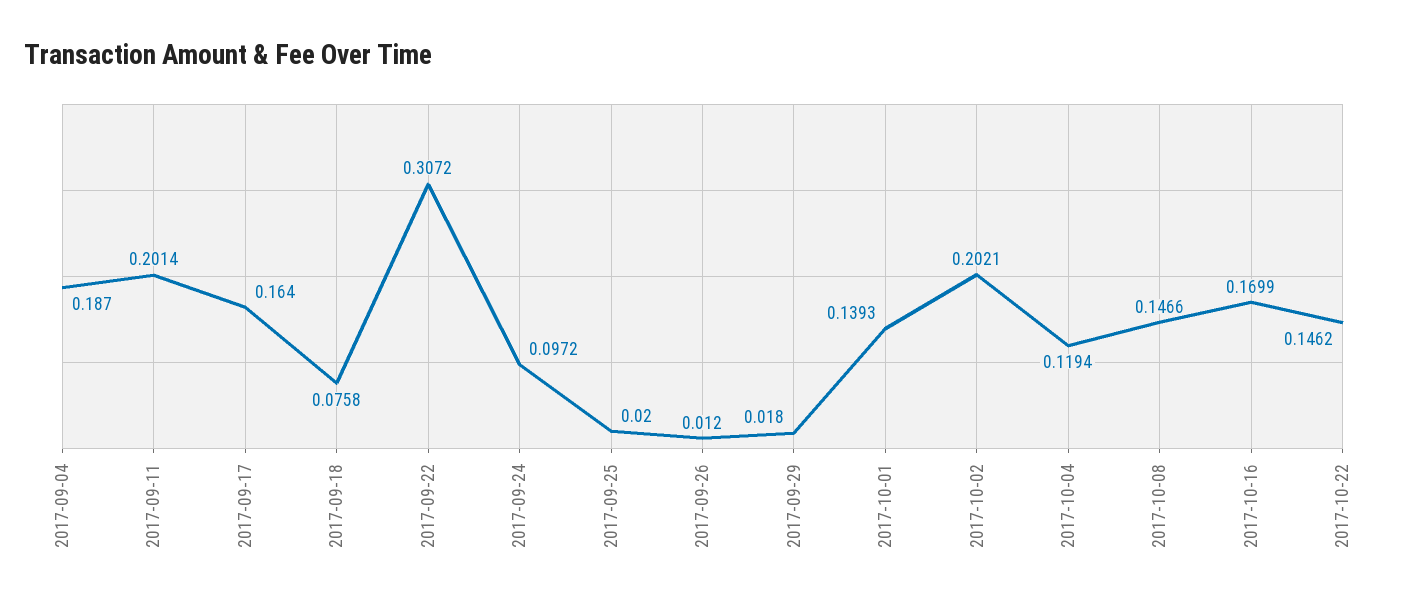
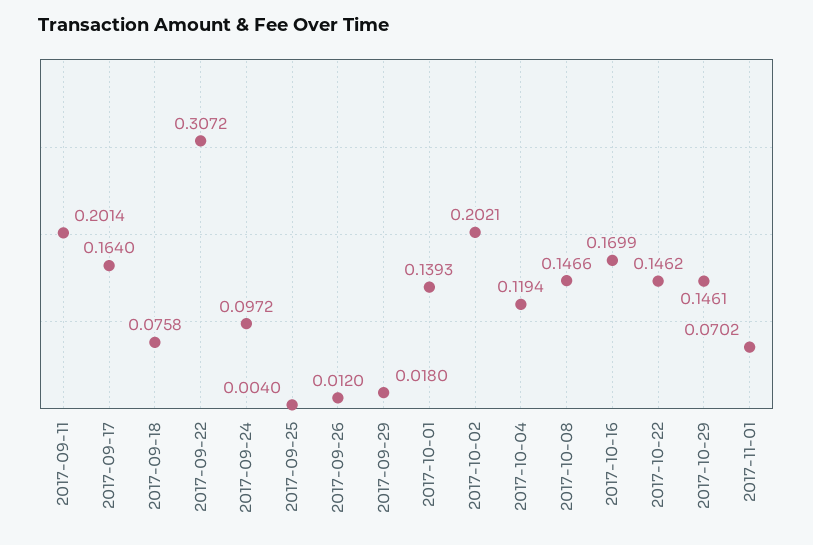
2017-09-04: 0.187 -> none
2017-09-25: 0.02 -> 0.004
2017-10-29: none -> 0.1461
2017-11-01: none -> 0.0702

